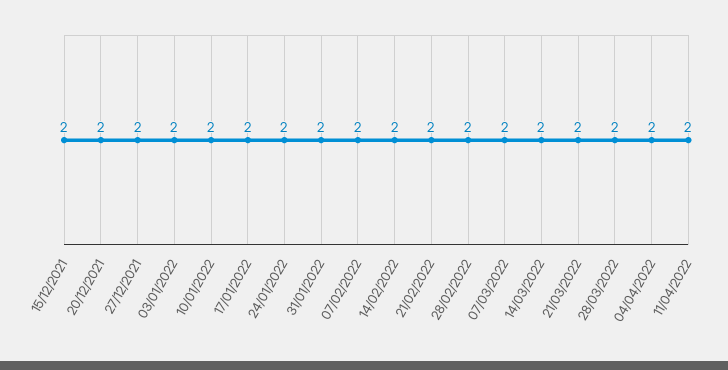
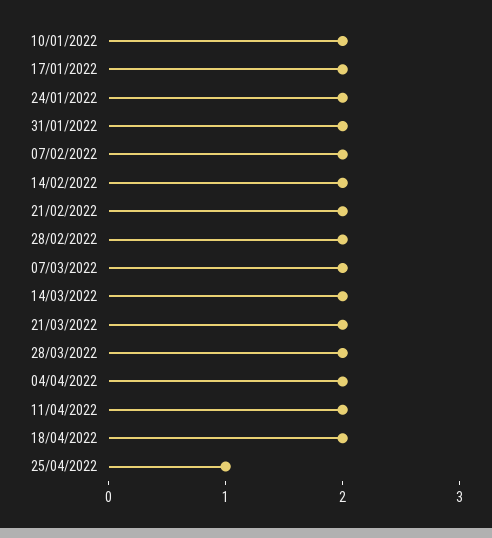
15/12/2021: 2 -> none
20/12/2021: 2 -> none
27/12/2021: 2 -> none
03/01/2022: 2 -> none
18/04/2022: none -> 2
25/04/2022: none -> 1

